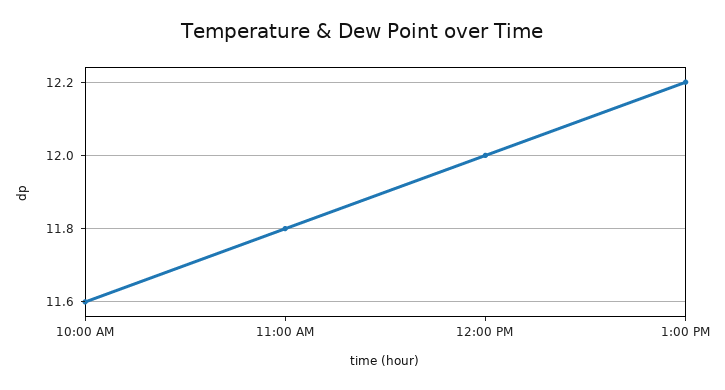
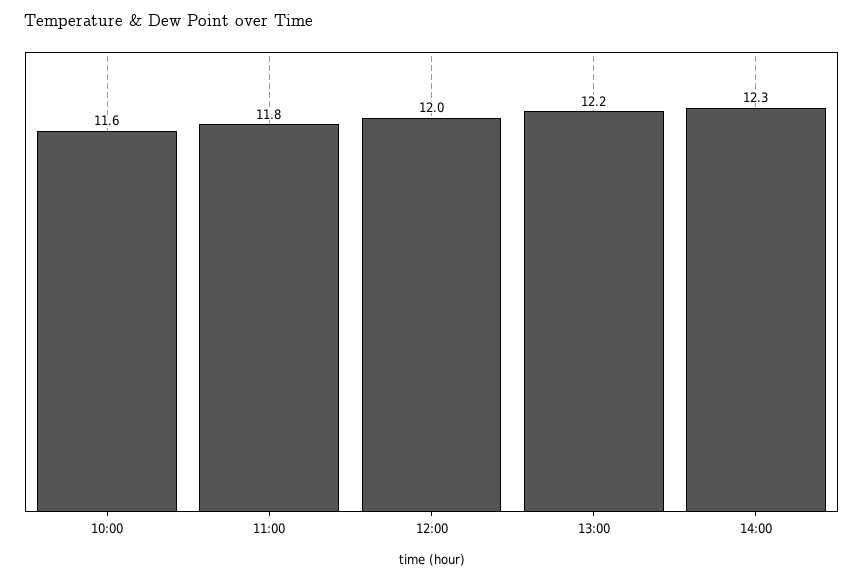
14:00: none -> 12.3

